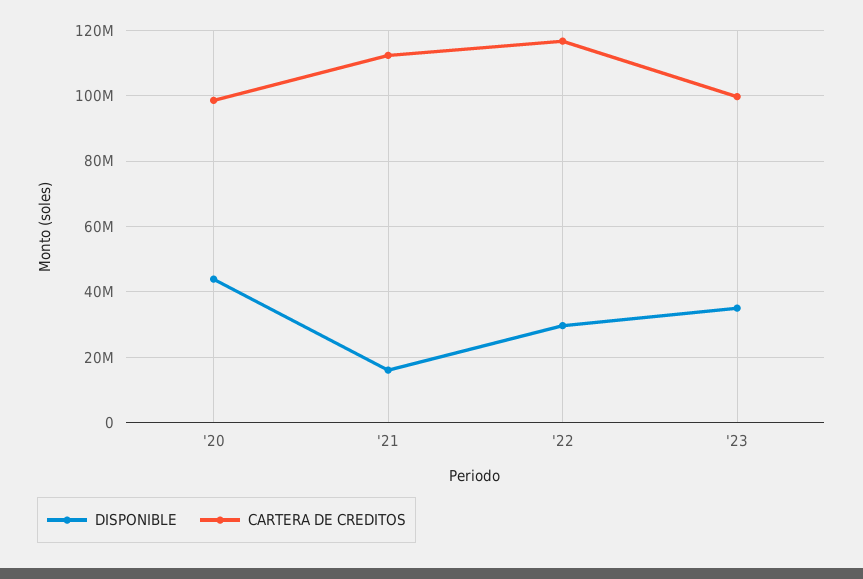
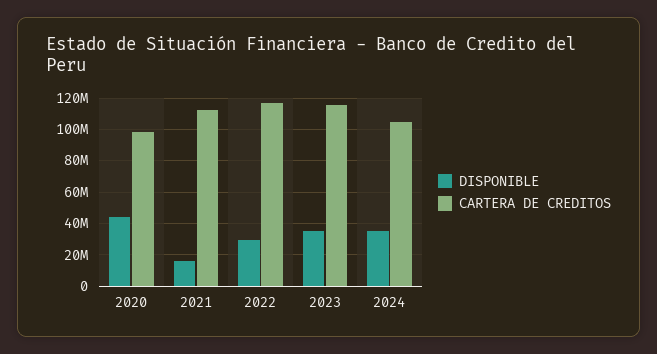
CARTERA DE CREDITOS, '23: 100000000 -> 115000000
DISPONIBLE, 2024: none -> 35000000
CARTERA DE CREDITOS, 2024: none -> 105000000

